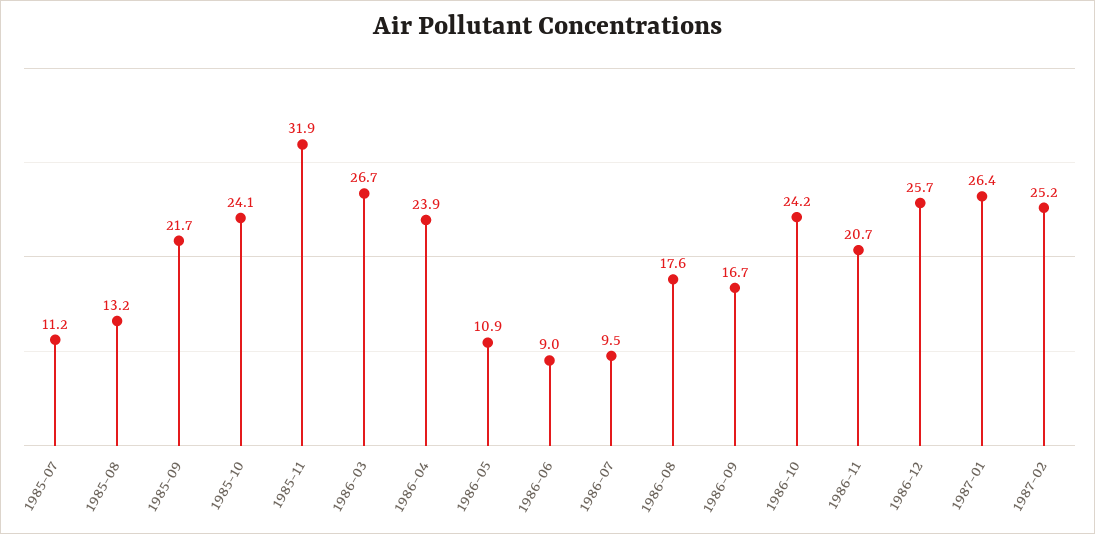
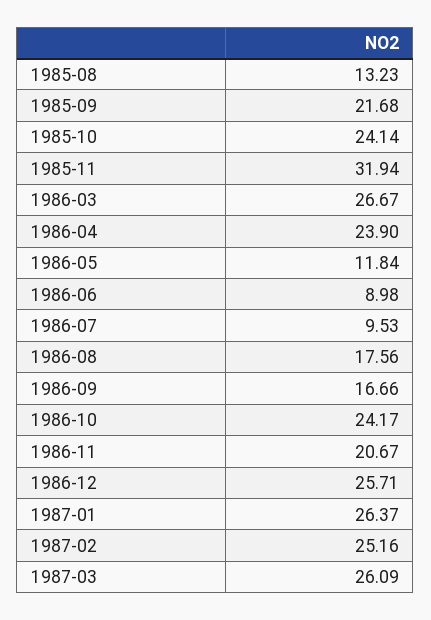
1985-07: 11.2 -> none
1986-05: 10.9 -> 11.84
1987-03: none -> 26.09

